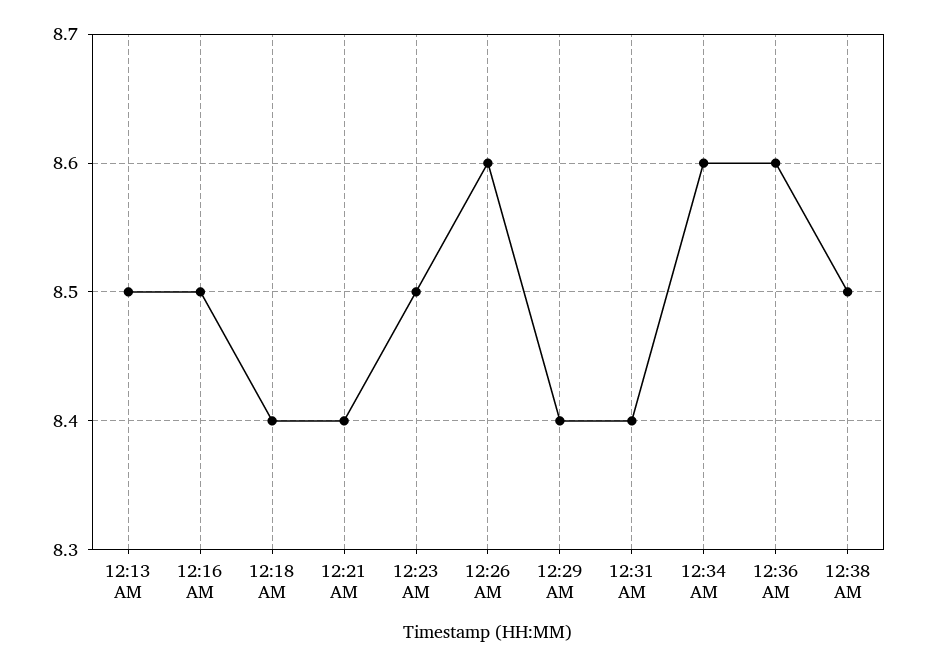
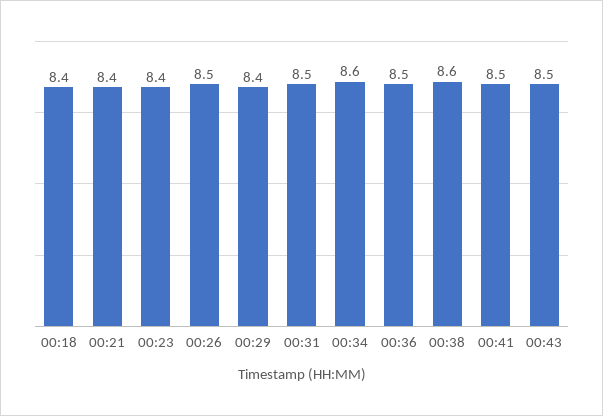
12:13 AM: 8.5 -> none
12:16 AM: 8.5 -> none
12:23 AM: 8.5 -> 8.4
12:26 AM: 8.6 -> 8.5
12:31 AM: 8.4 -> 8.5
12:36 AM: 8.6 -> 8.5
12:38 AM: 8.5 -> 8.6
00:41: none -> 8.5
00:43: none -> 8.5

